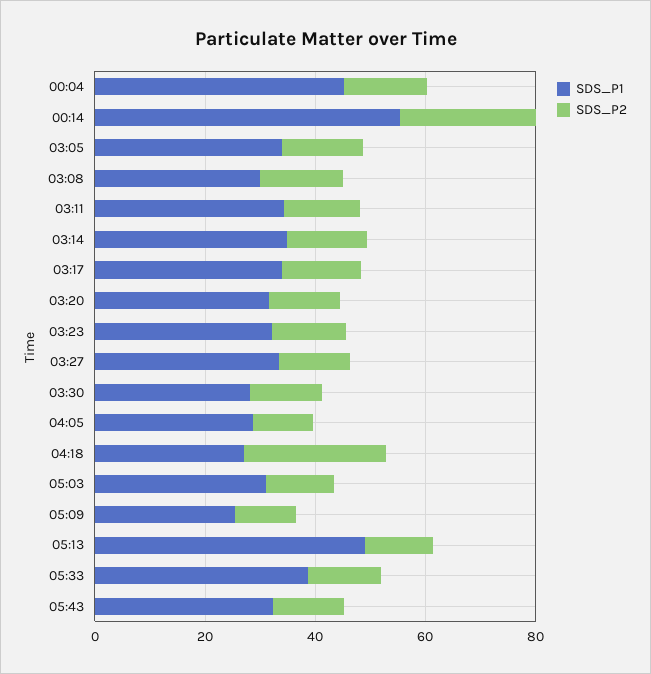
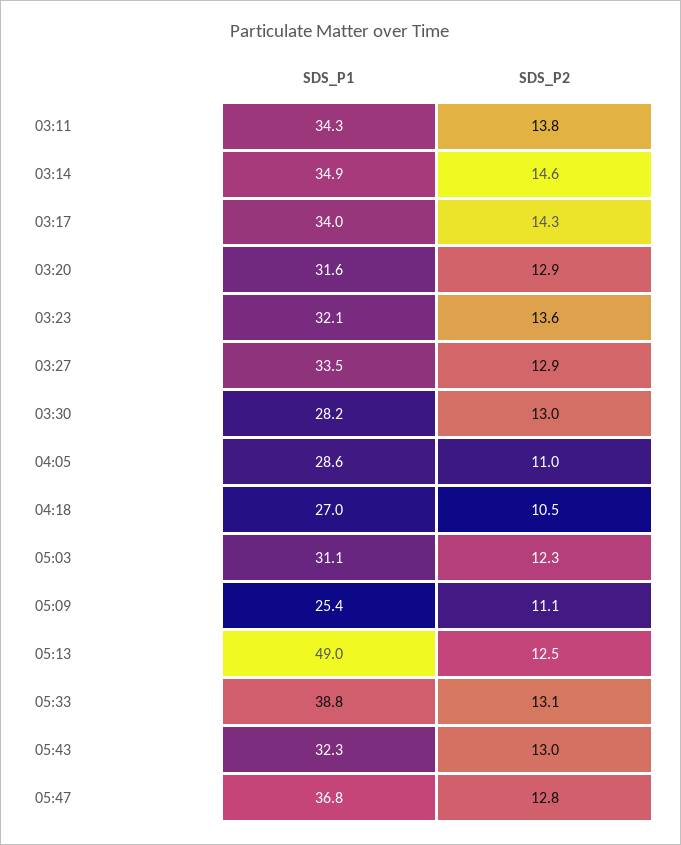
SDS_P1, 00:04: 45 -> none
SDS_P2, 00:04: 15 -> none
SDS_P1, 00:14: 55 -> none
SDS_P2, 00:14: 25 -> none
SDS_P1, 03:05: 35 -> none
SDS_P2, 03:05: 15 -> none
SDS_P1, 03:08: 30 -> none
SDS_P2, 03:08: 15 -> none
SDS_P2, 04:18: 25 -> 10.5
SDS_P1, 05:47: none -> 36.8
SDS_P2, 05:47: none -> 12.8

